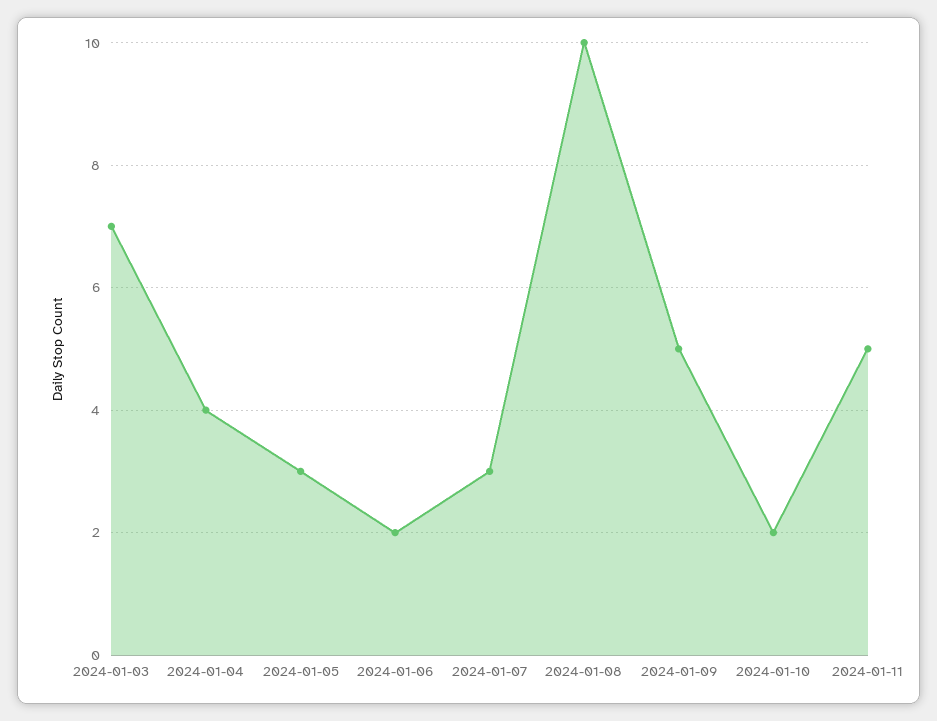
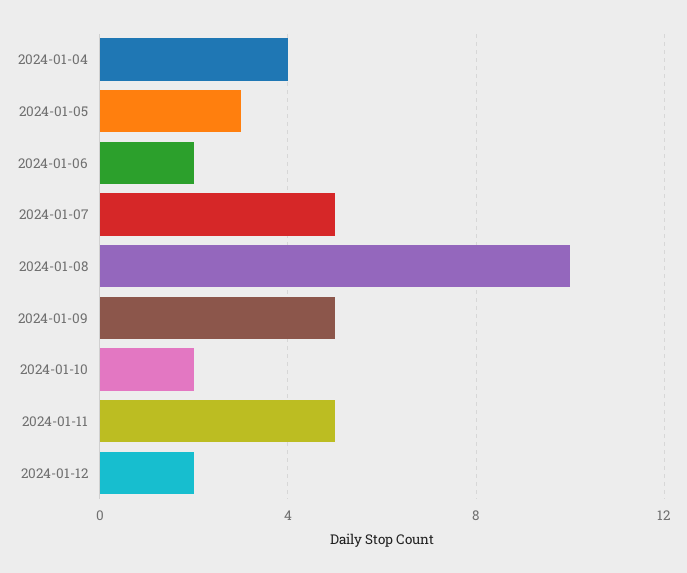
2024-01-03: 7 -> none
2024-01-07: 3 -> 5
2024-01-12: none -> 2

